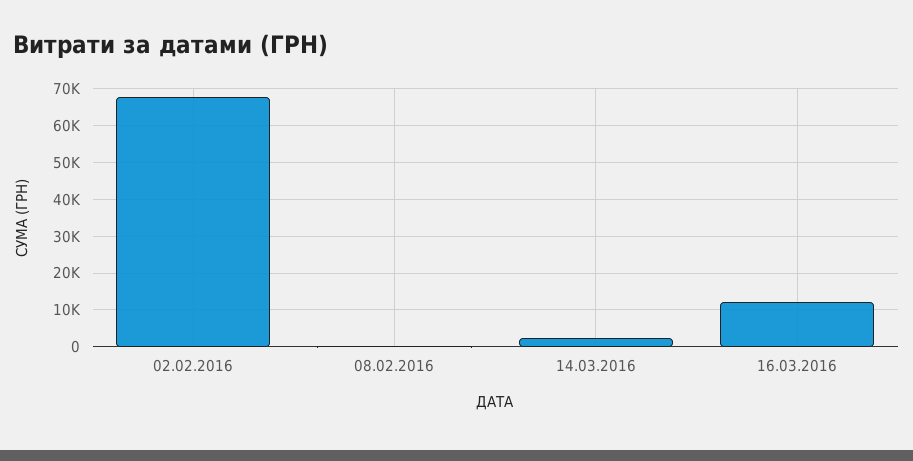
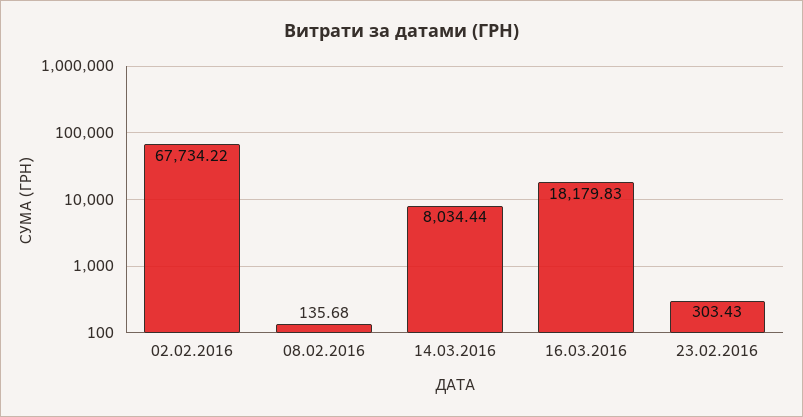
14.03.2016: 2000 -> 8034.44
16.03.2016: 12000 -> 18179.83
23.02.2016: none -> 303.43

